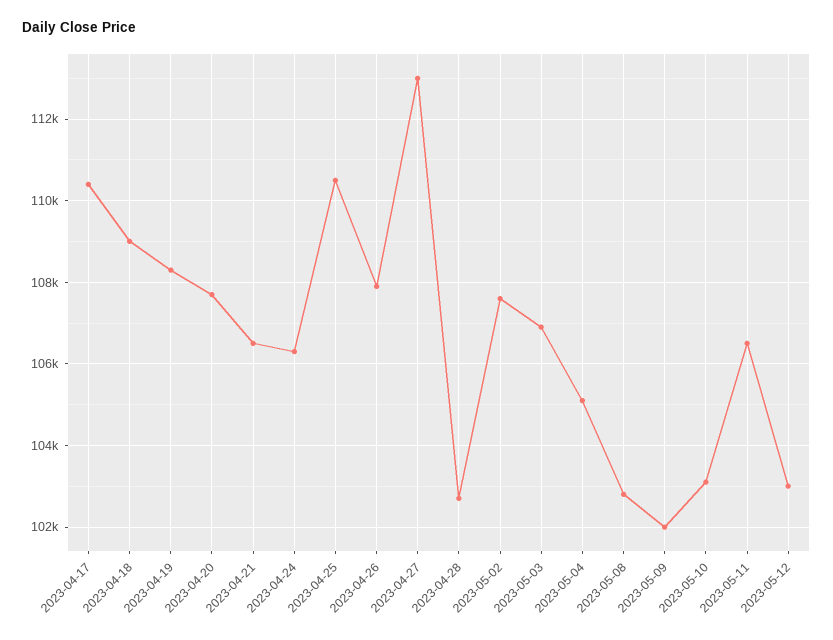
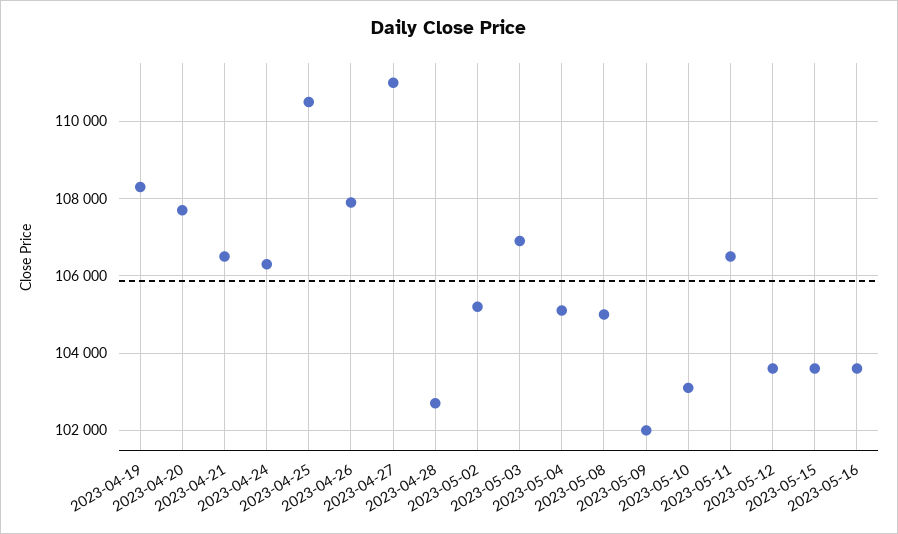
2023-04-17: 110400 -> none
2023-04-18: 109000 -> none
2023-04-27: 113000 -> 111000
2023-05-02: 107600 -> 105200
2023-05-08: 102800 -> 105000
2023-05-12: 103000 -> 103600
2023-05-15: none -> 103600
2023-05-16: none -> 103600

